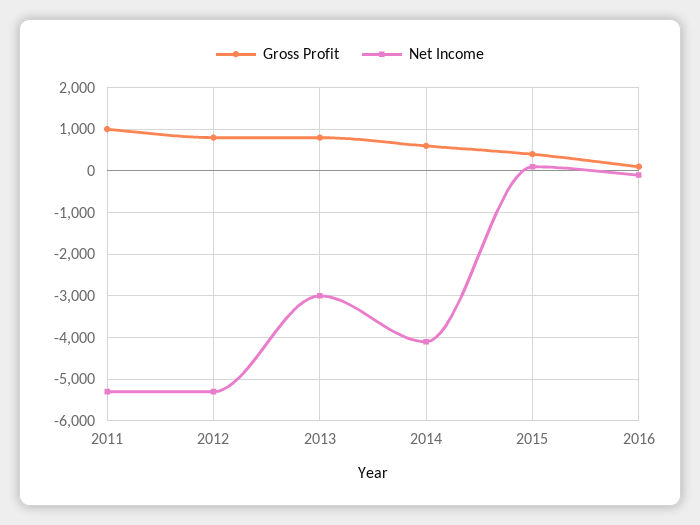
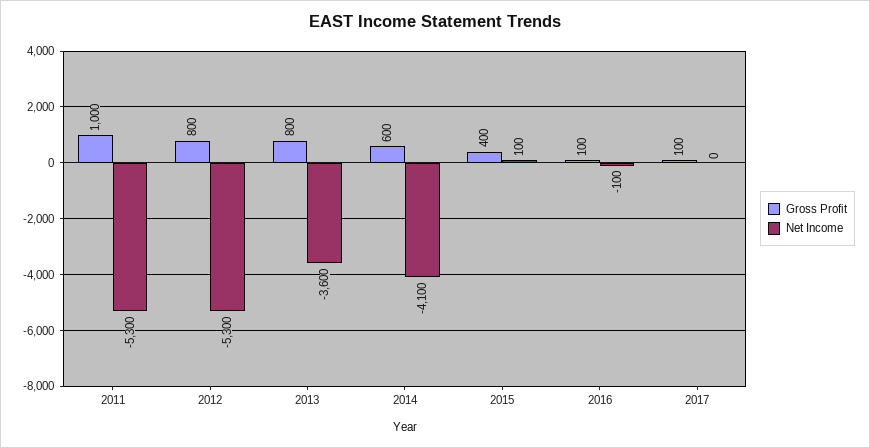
Net Income, 2013: -3000 -> -3600
Gross Profit, 2017: none -> 100
Net Income, 2017: none -> 0

